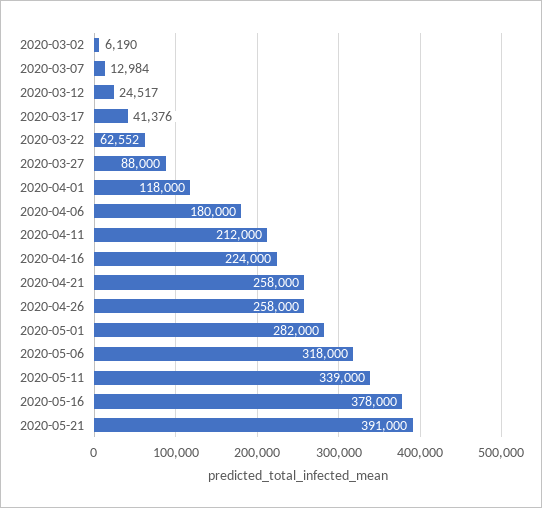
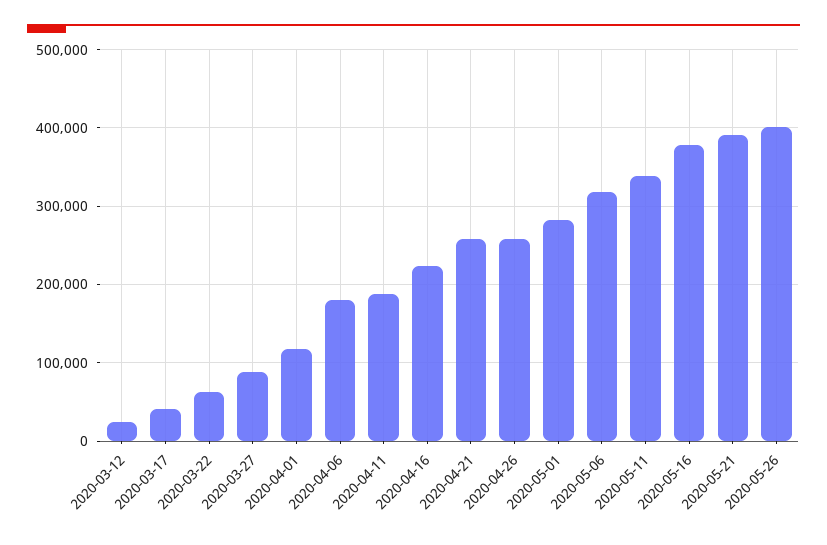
2020-03-02: 6190 -> none
2020-03-07: 12984 -> none
2020-04-11: 212000 -> 190000
2020-05-26: none -> 400000

